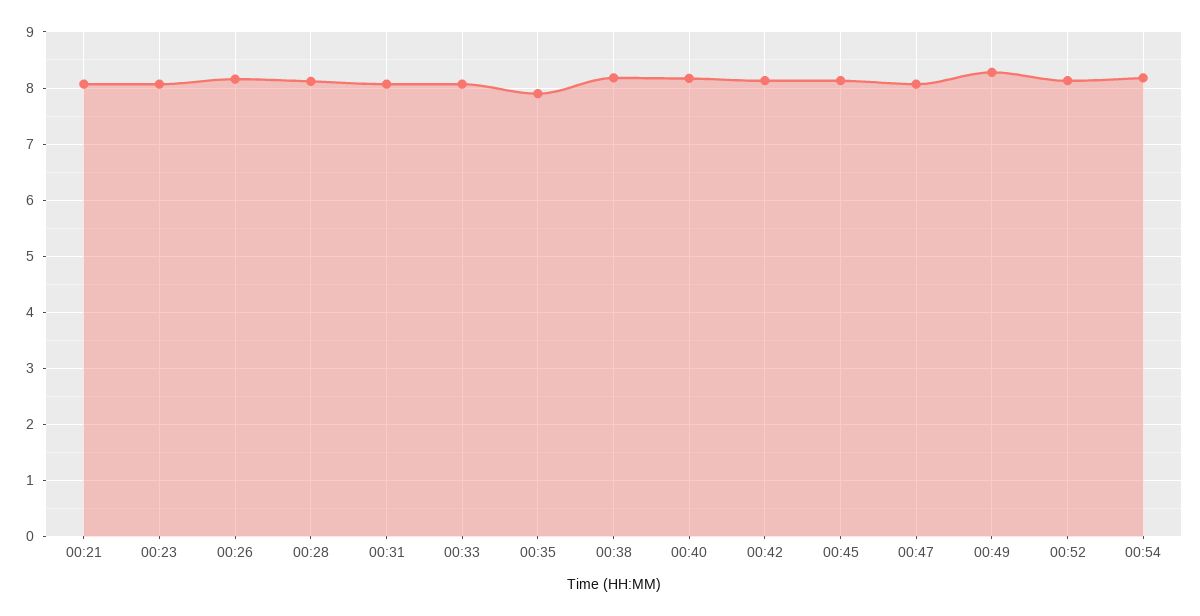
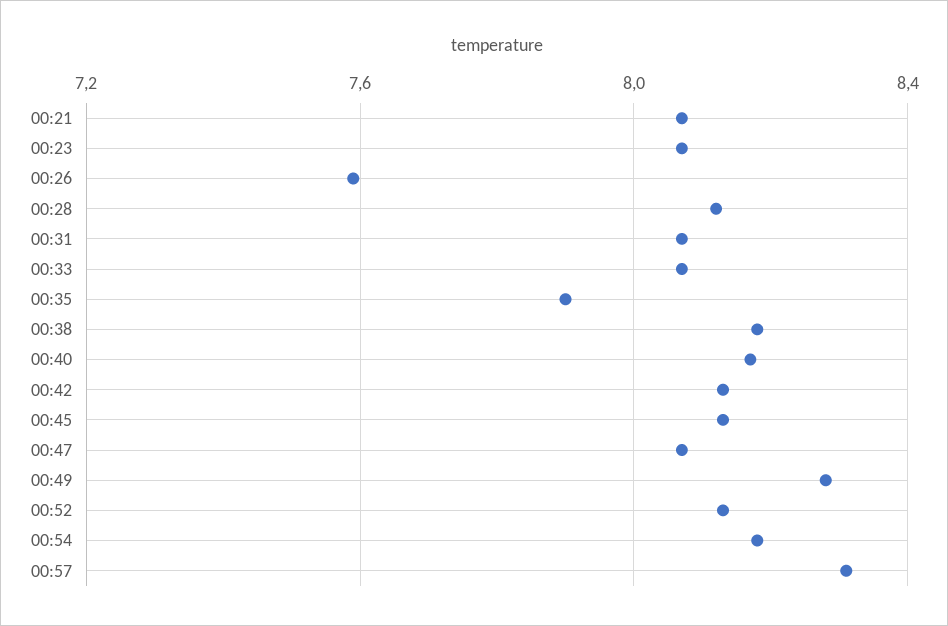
00:26: 8.2 -> 7.6
00:57: none -> 8.3

